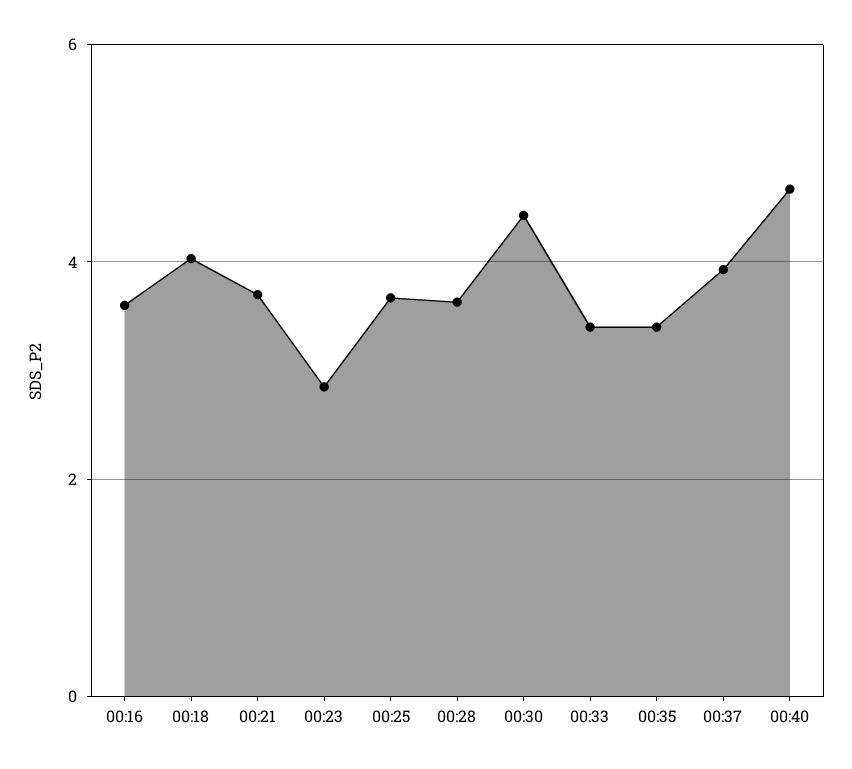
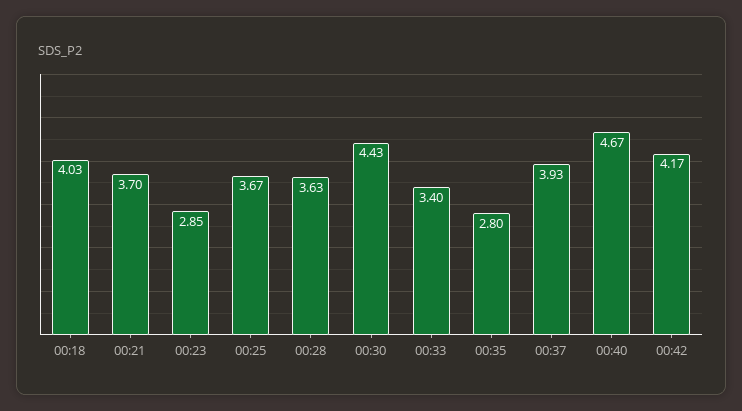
00:16: 3.6 -> none
00:35: 3.4 -> 2.8
00:42: none -> 4.17

